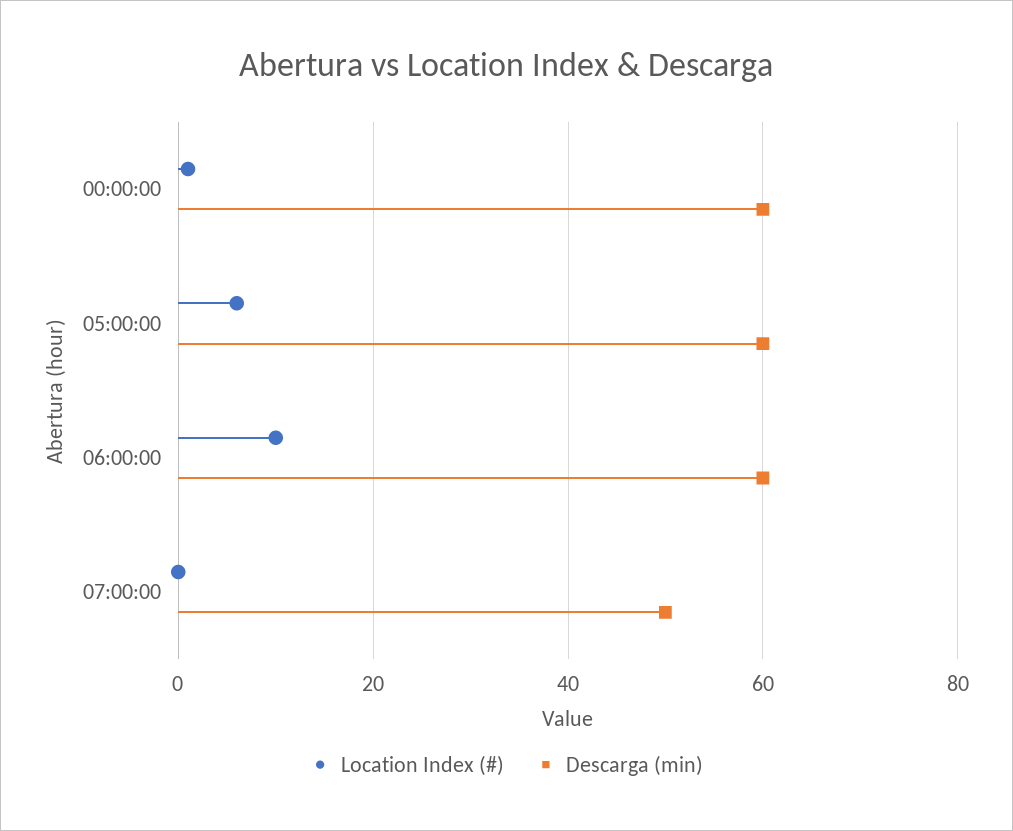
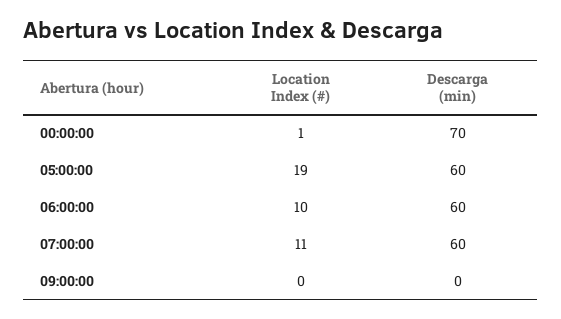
Descarga (min), 00:00:00: 60 -> 70
Location Index (#), 05:00:00: 5 -> 19
Location Index (#), 07:00:00: 0 -> 11
Descarga (min), 07:00:00: 50 -> 60
Location Index (#), 09:00:00: none -> 0
Descarga (min), 09:00:00: none -> 0

